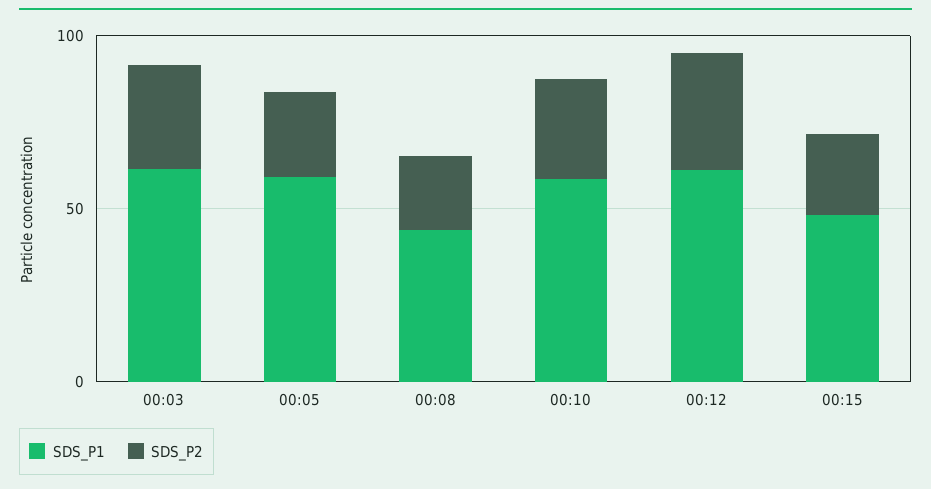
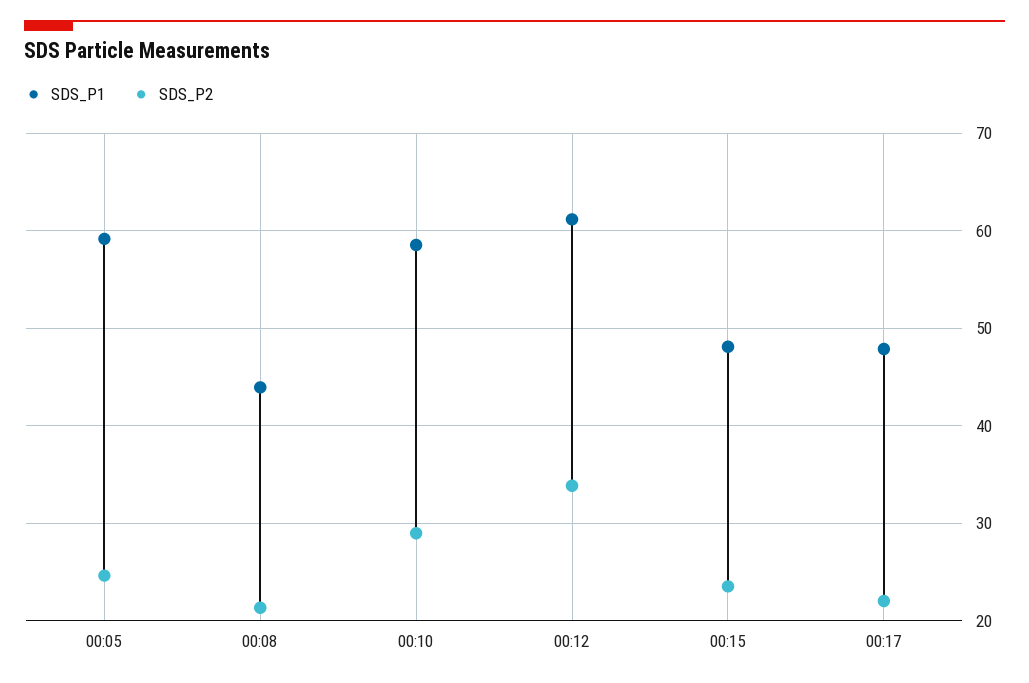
SDS_P1, 00:03: 60 -> none
SDS_P2, 00:03: 30 -> none
SDS_P1, 00:17: none -> 48
SDS_P2, 00:17: none -> 22

